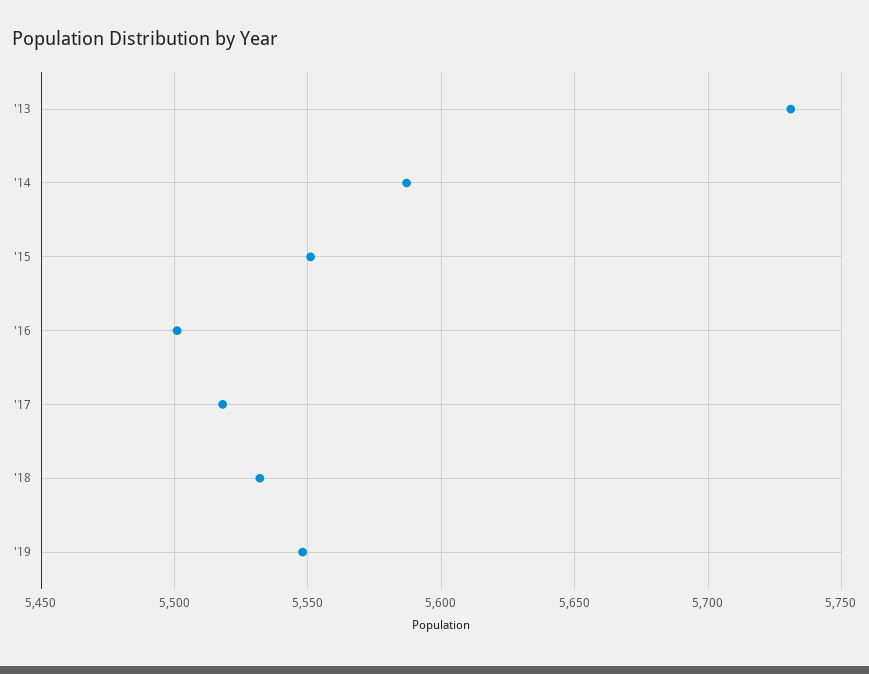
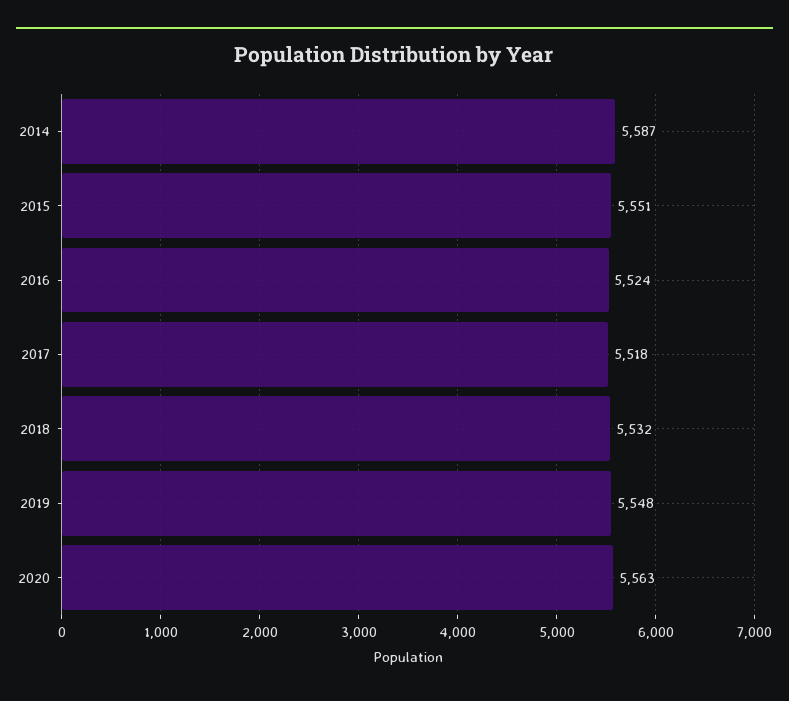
'13: 5730 -> none
'16: 5500 -> 5524
2020: none -> 5563

